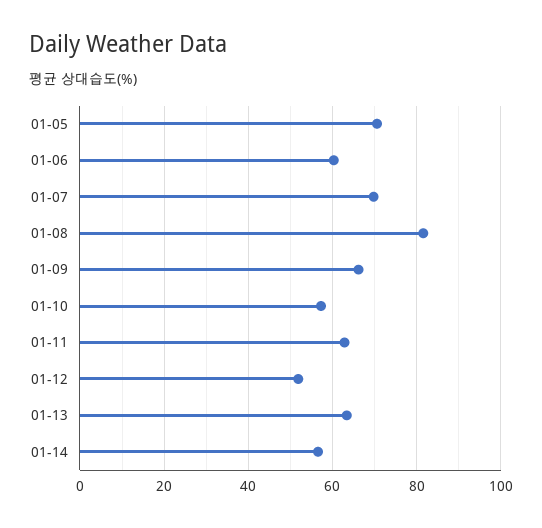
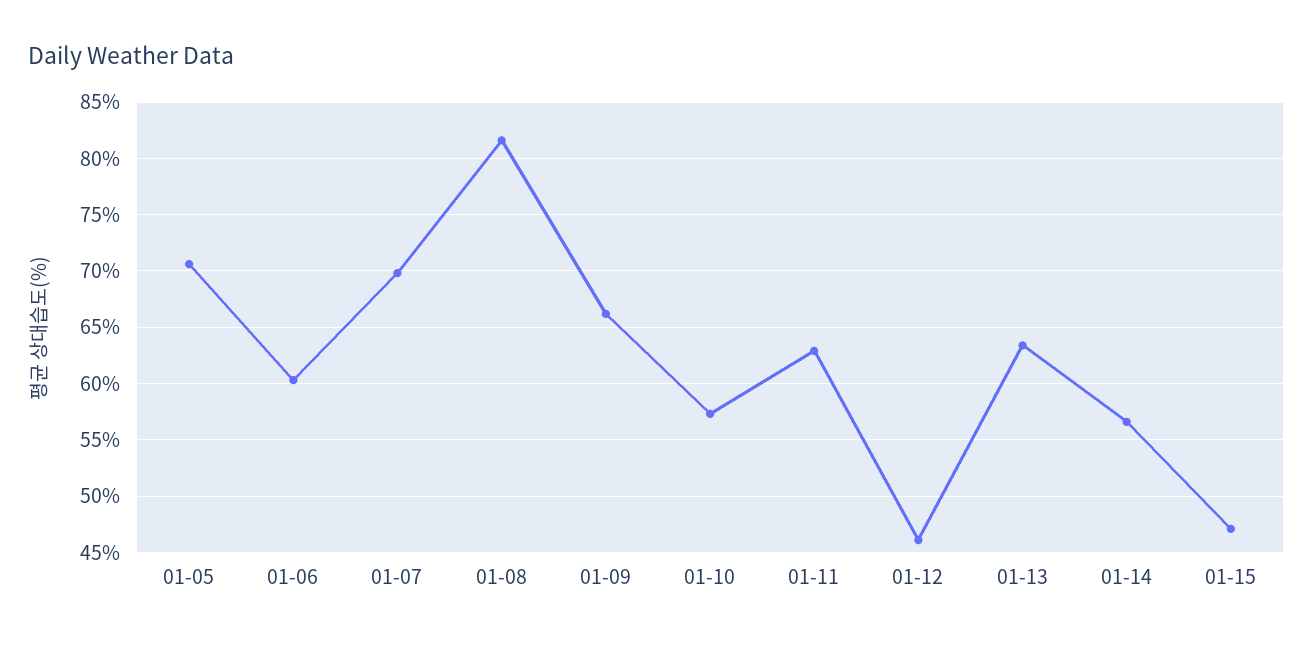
01-12: 52 -> 46
01-15: none -> 47

